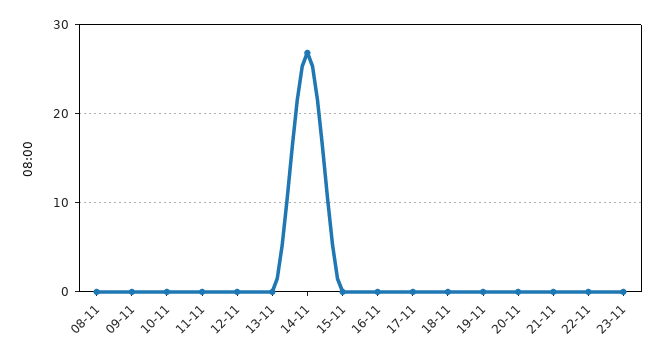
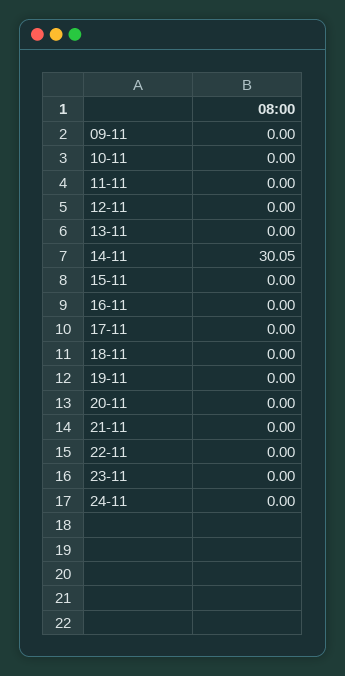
08-11: 0 -> none
14-11: 27 -> 30.05
24-11: none -> 0

